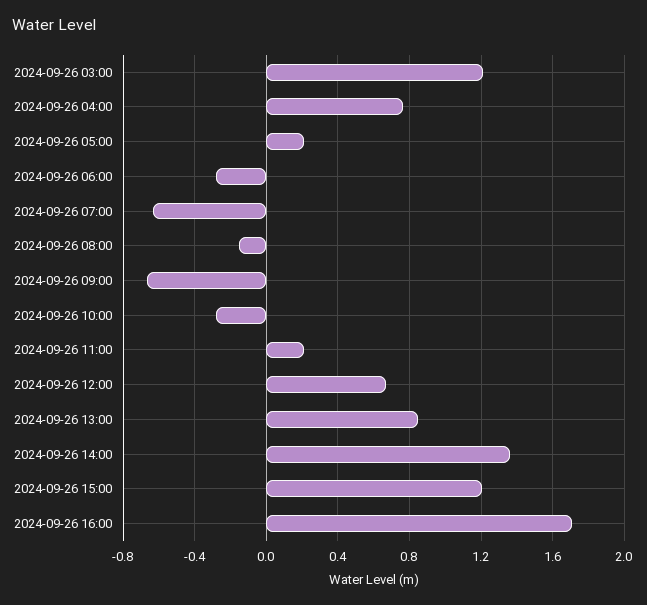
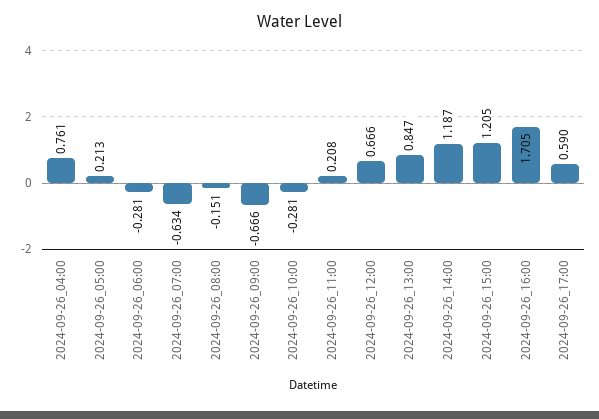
2024-09-26 03:00: 1.2 -> none
2024-09-26 14:00: 1.35 -> 1.187
2024-09-26_17:00: none -> 0.59

